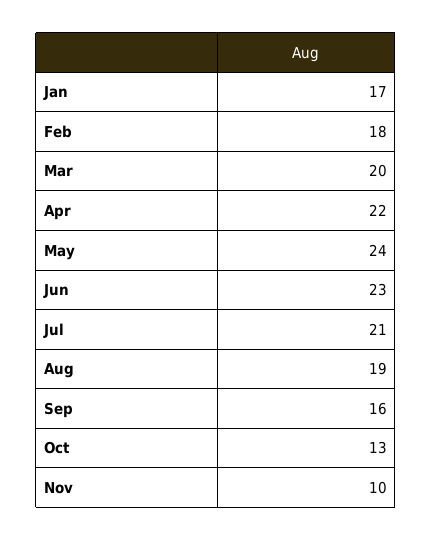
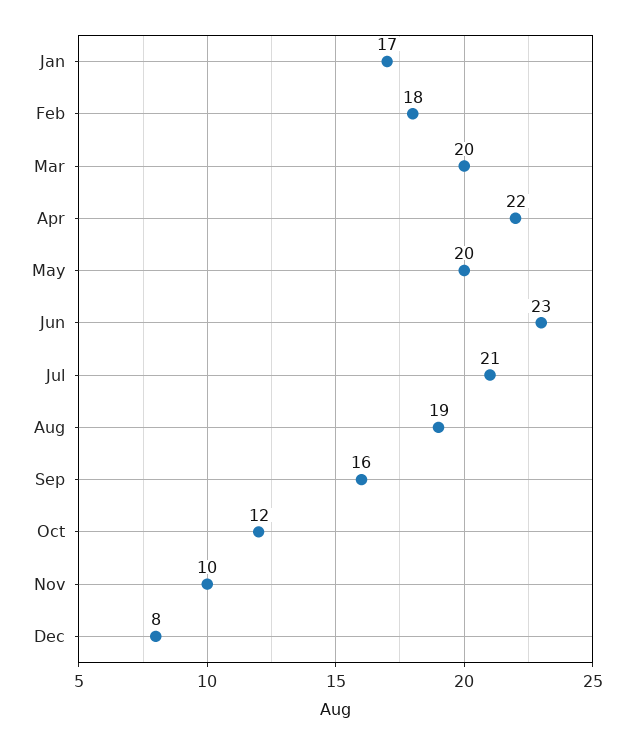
May: 24 -> 20
Oct: 13 -> 12
Dec: none -> 8

